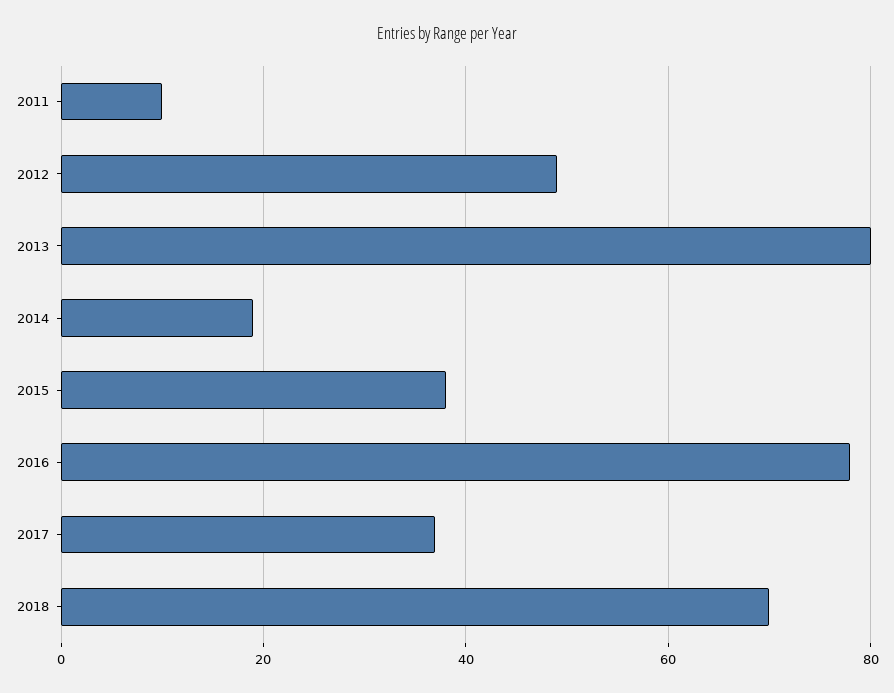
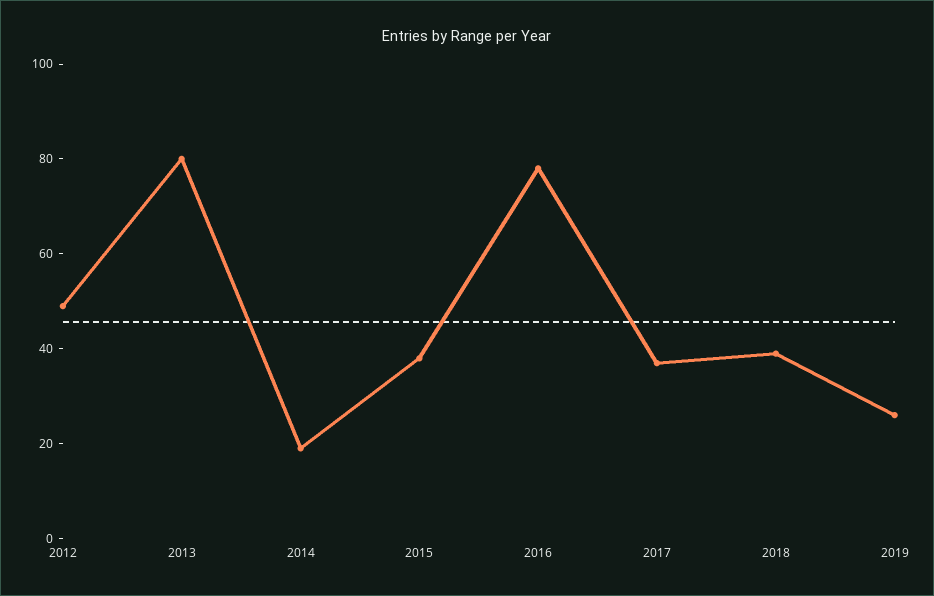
2011: 10 -> none
2018: 70 -> 40
2019: none -> 25

